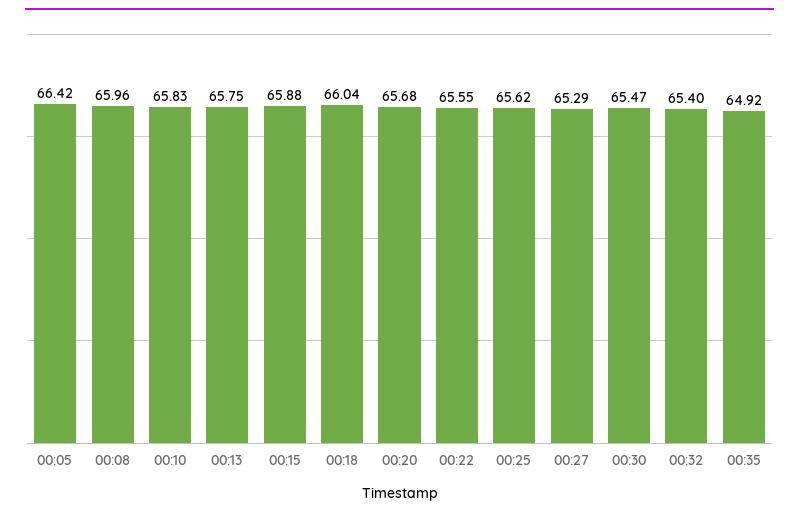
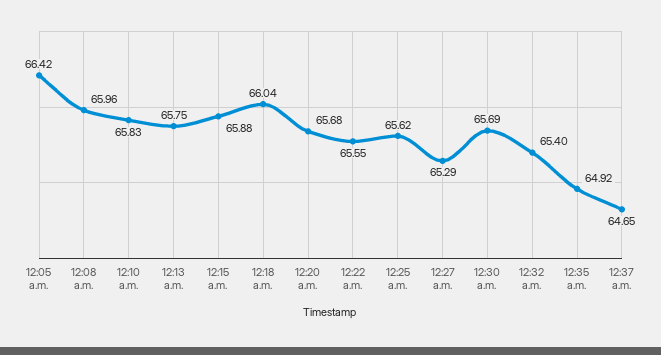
00:30: 65.47 -> 65.69
12:37 a.m.: none -> 64.65

